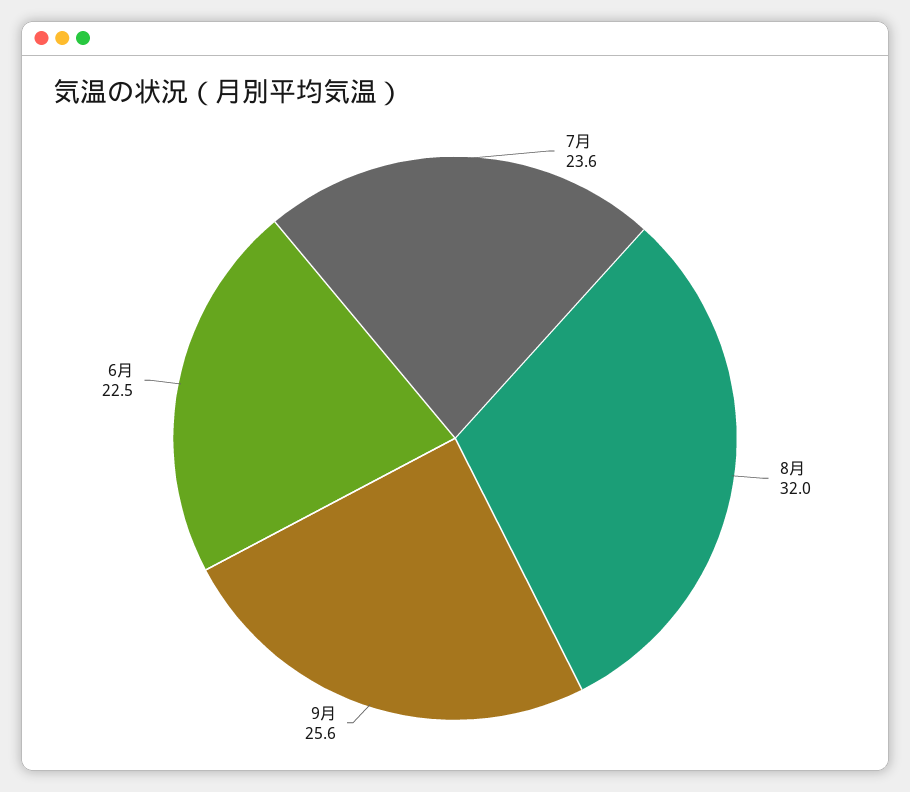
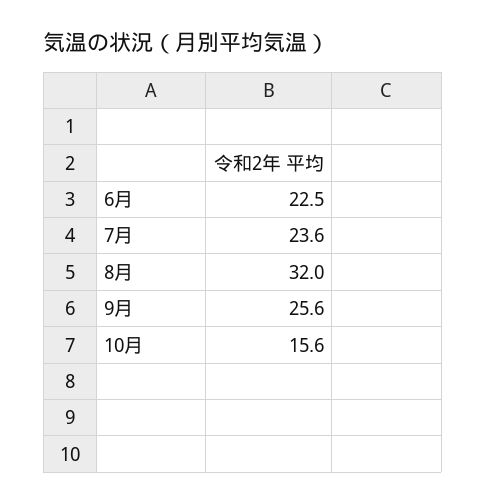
10月: none -> 15.6

